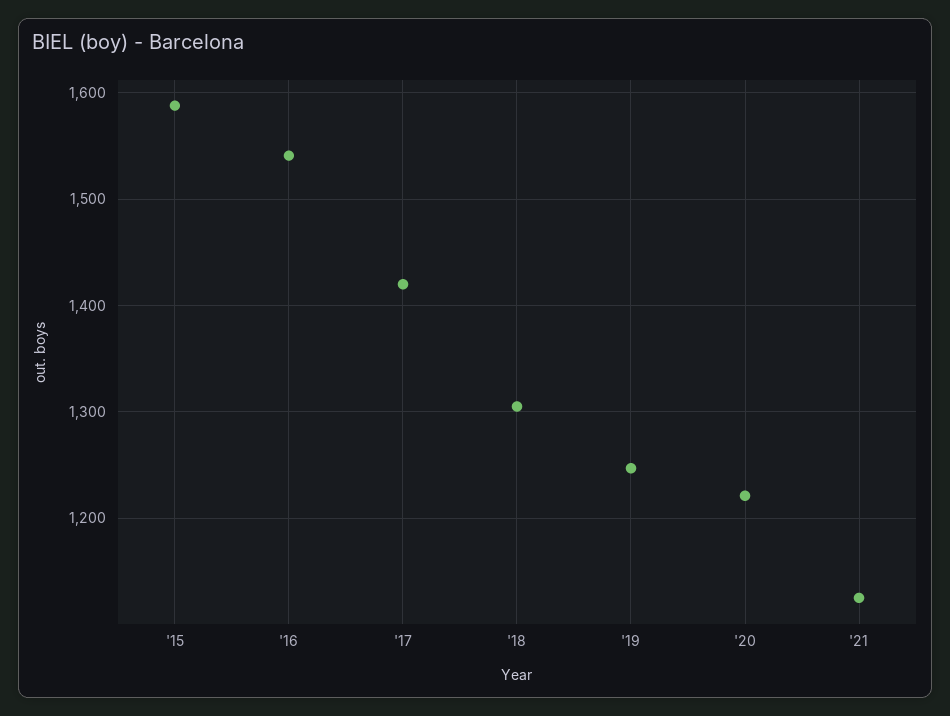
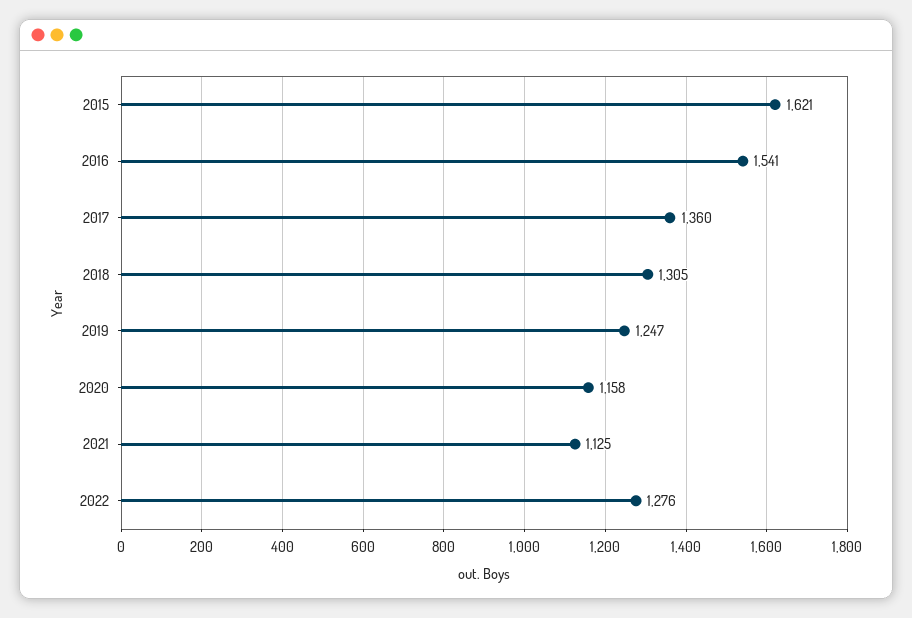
'15: 1590 -> 1621
'17: 1420 -> 1360
'20: 1220 -> 1158
2022: none -> 1276

